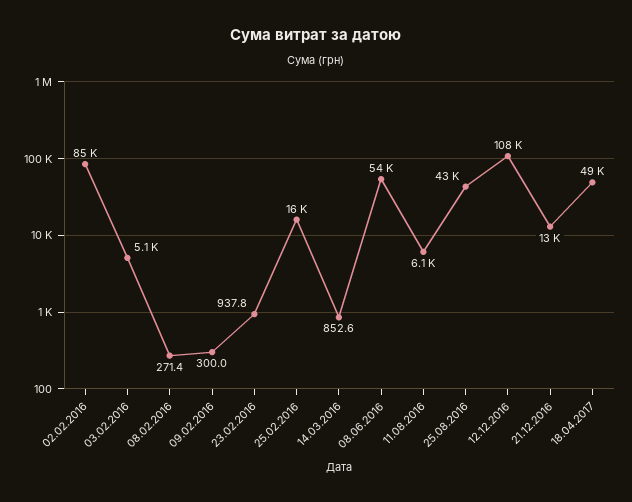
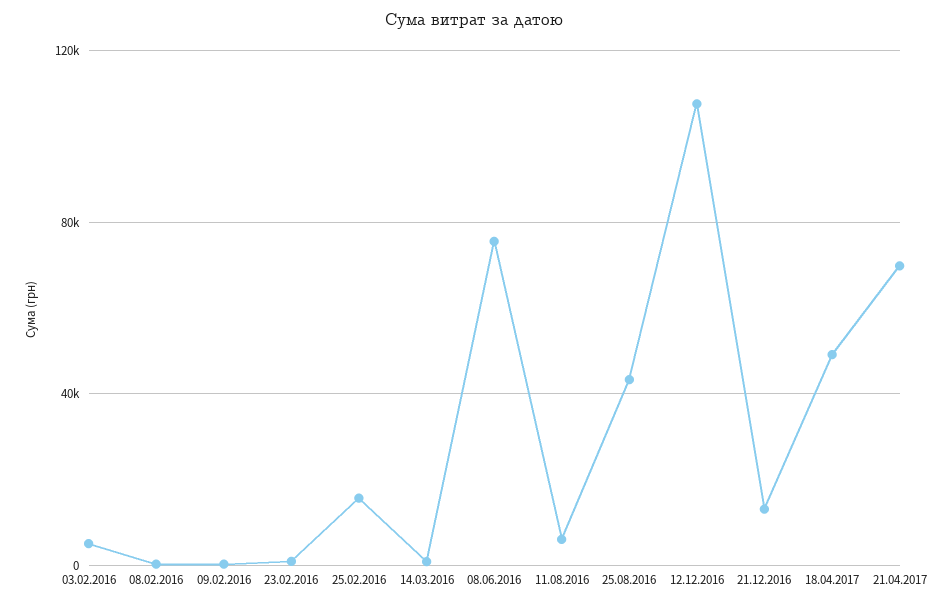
02.02.2016: 85000 -> none
08.06.2016: 54000 -> 75000
21.04.2017: none -> 70000

